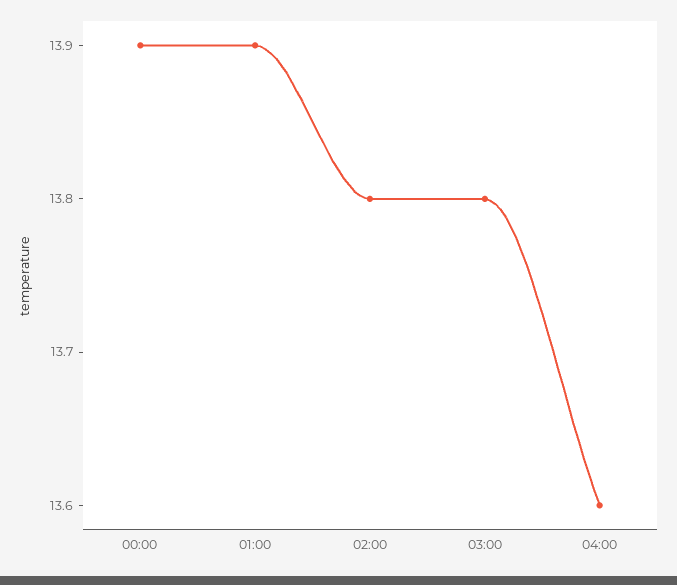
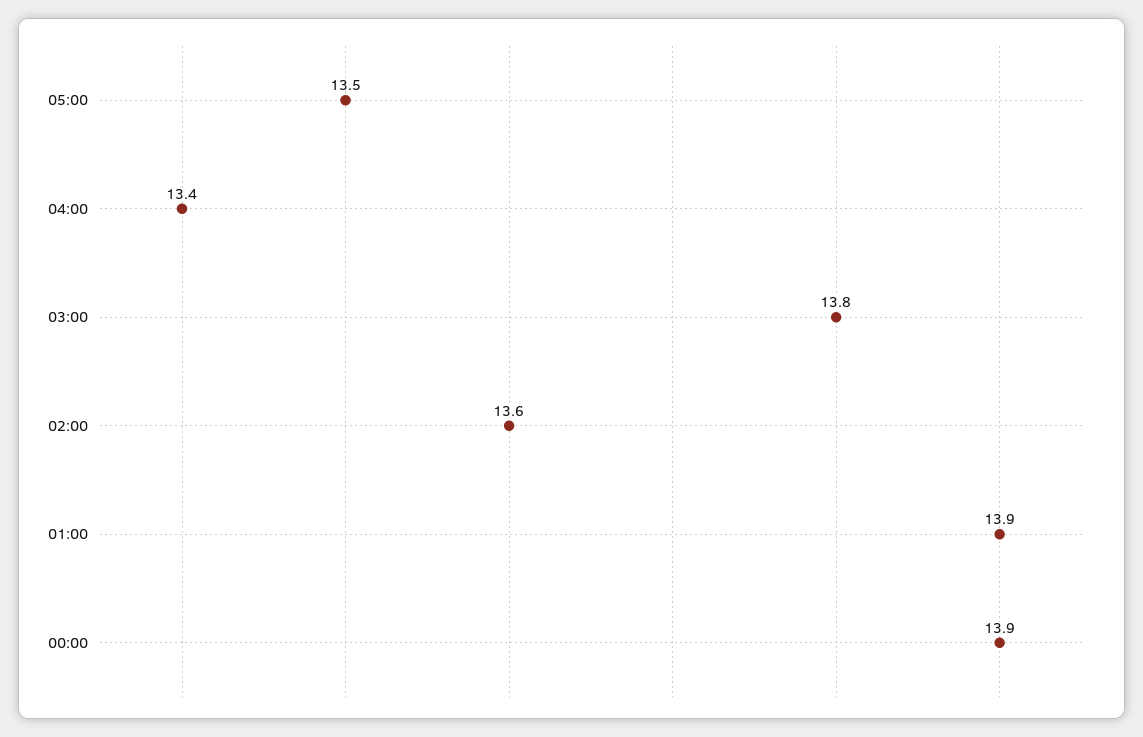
02:00: 13.8 -> 13.6
04:00: 13.6 -> 13.4
05:00: none -> 13.5

